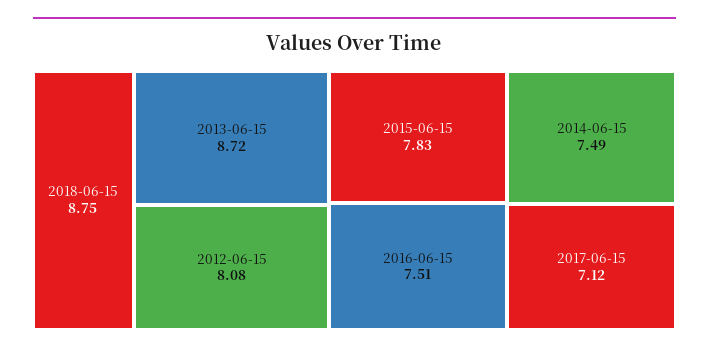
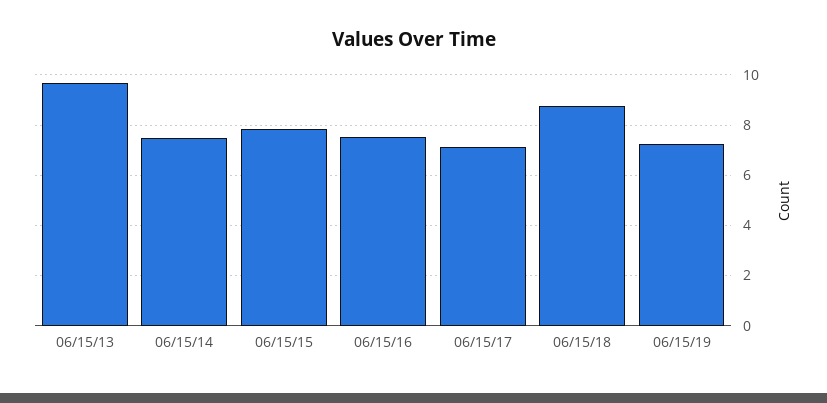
2013-06-15: 8.72 -> 9.75
2012-06-15: 8.08 -> none
06/15/19: none -> 7.25

